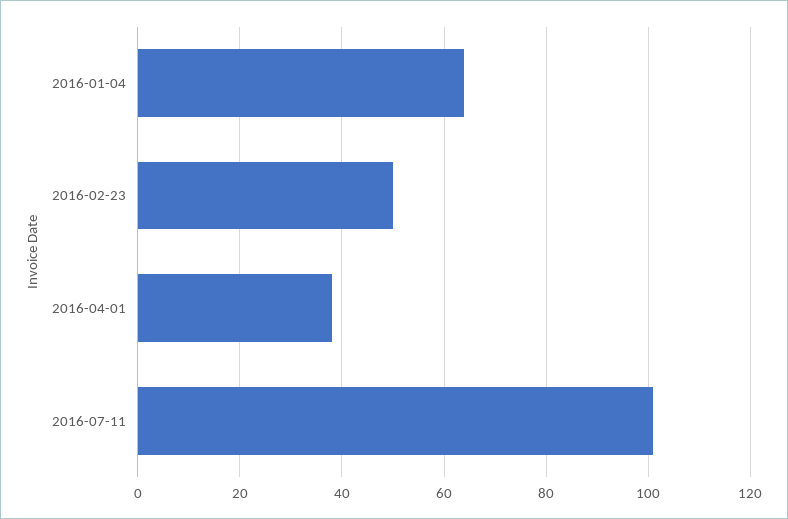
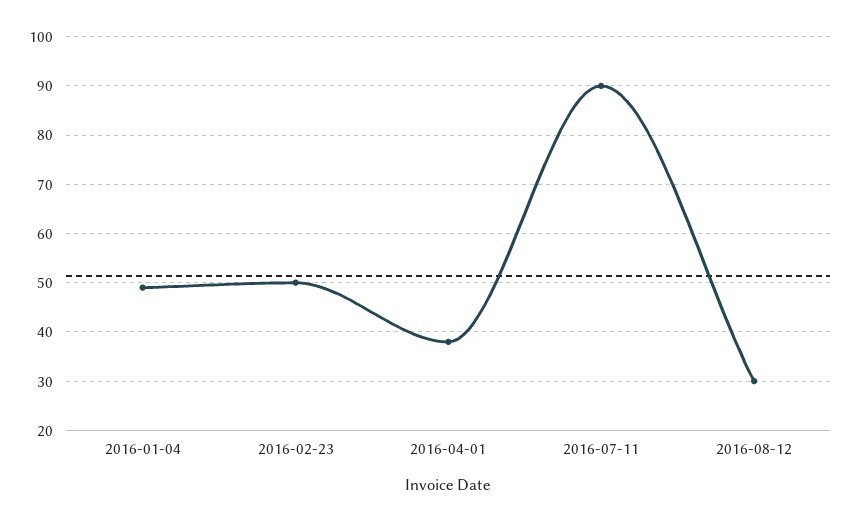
2016-01-04: 65 -> 50
2016-07-11: 100 -> 90
2016-08-12: none -> 30

